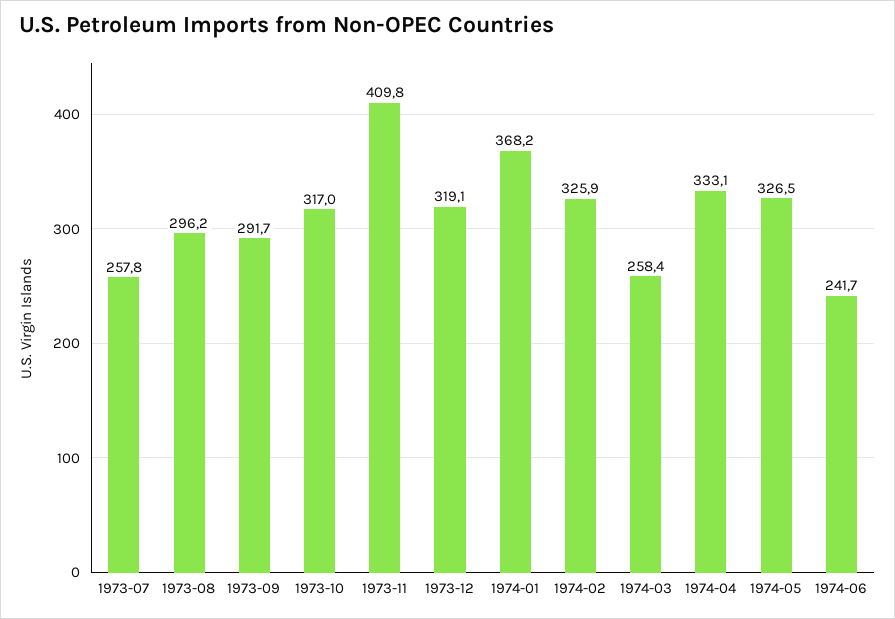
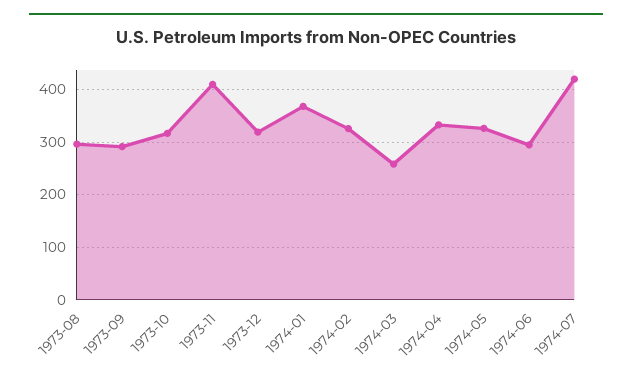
1973-07: 257.8 -> none
1974-06: 241.7 -> 300
1974-07: none -> 420

